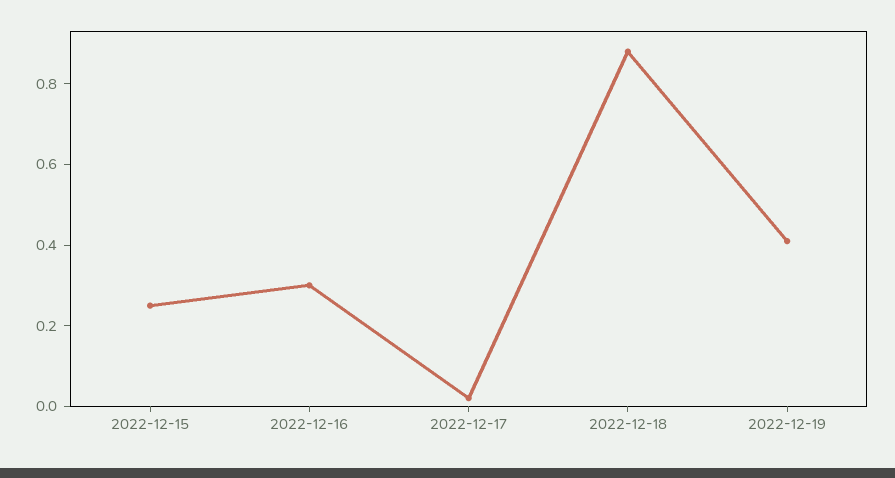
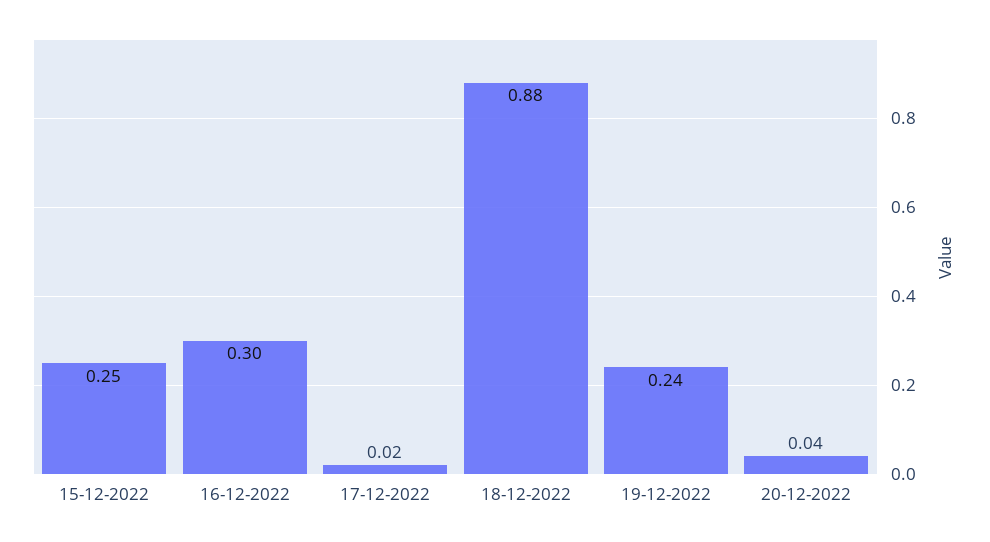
2022-12-19: 0.4 -> 0.24
20-12-2022: none -> 0.04

